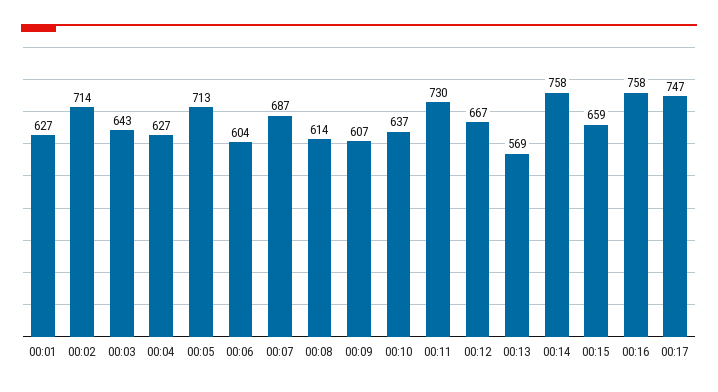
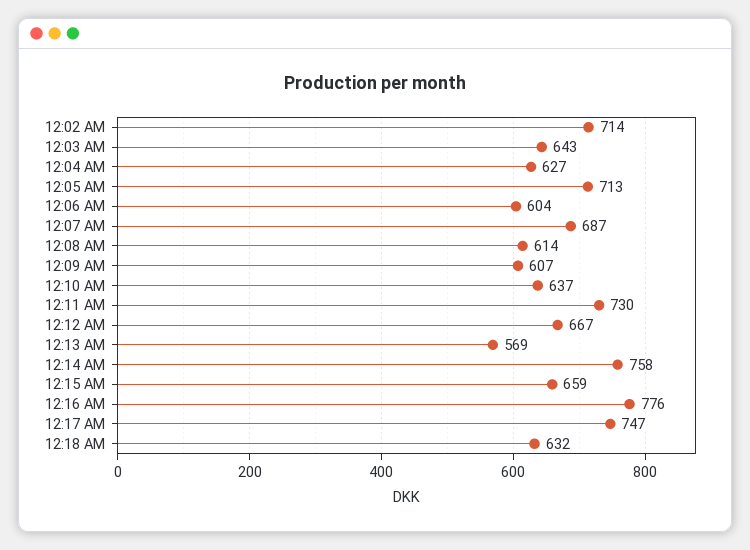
00:01: 627 -> none
00:16: 758 -> 776
12:18 AM: none -> 632

